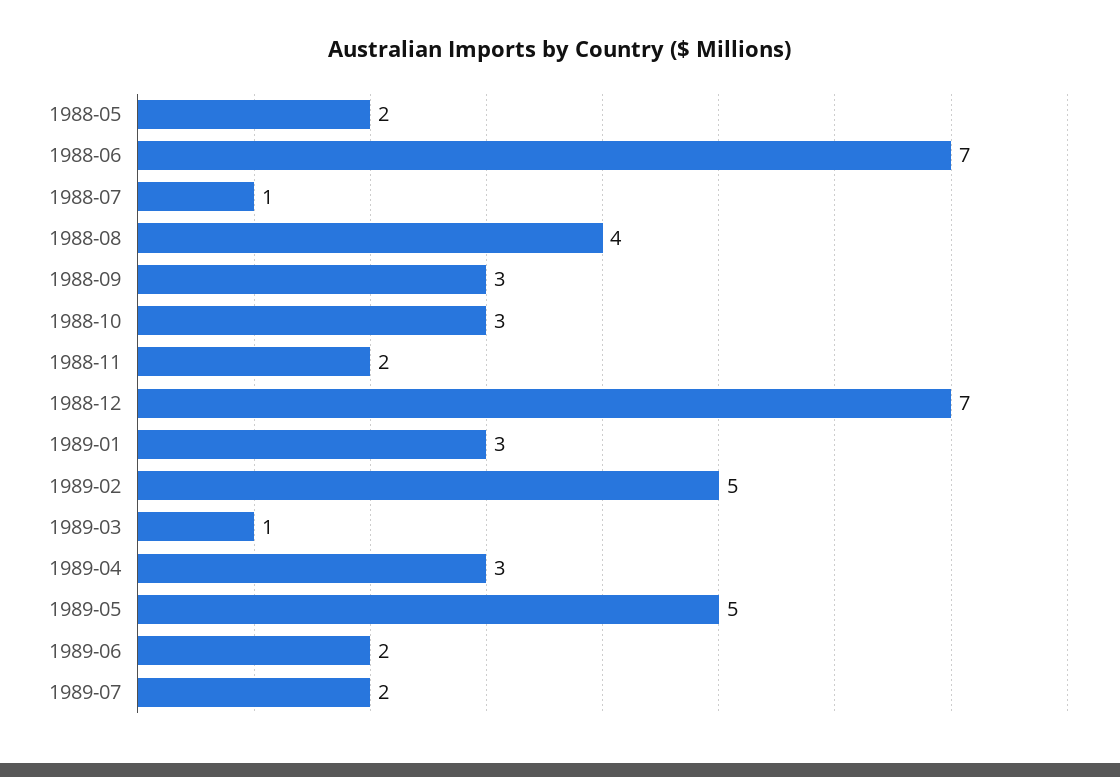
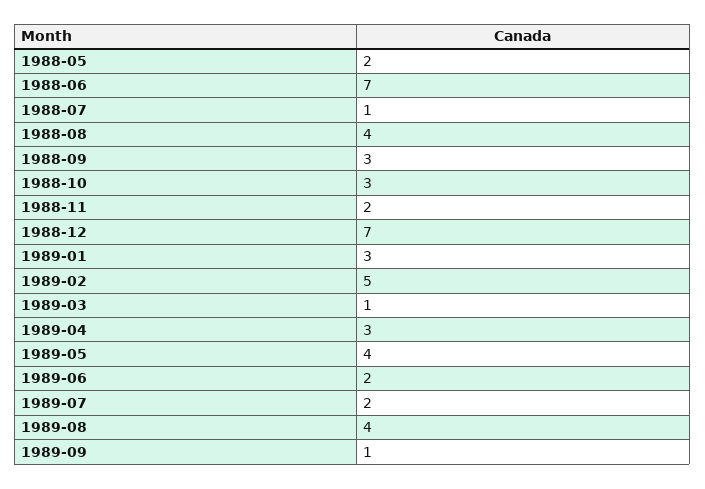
1989-05: 5 -> 4
1989-08: none -> 4
1989-09: none -> 1

